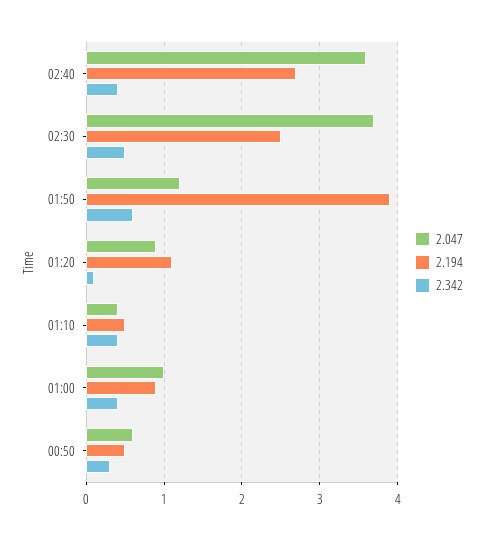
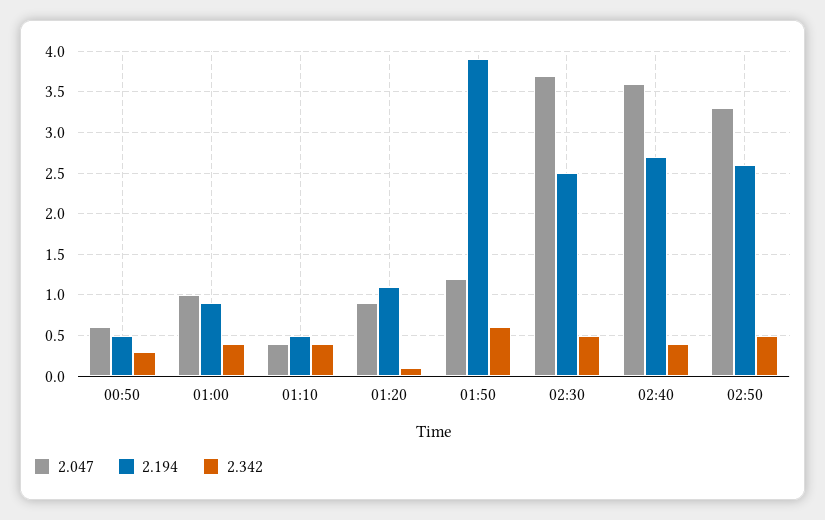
2.047, 02:50: none -> 3.3
2.194, 02:50: none -> 2.6
2.342, 02:50: none -> 0.5

